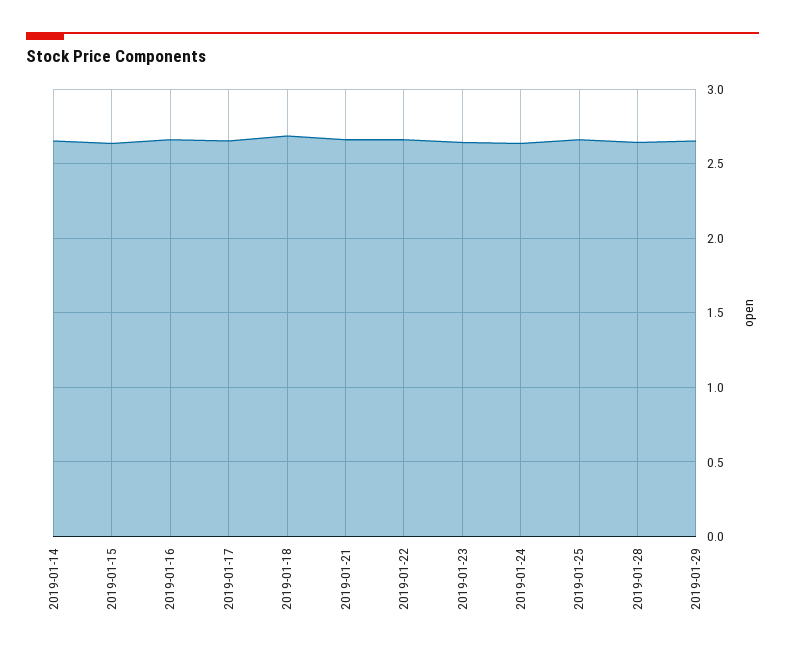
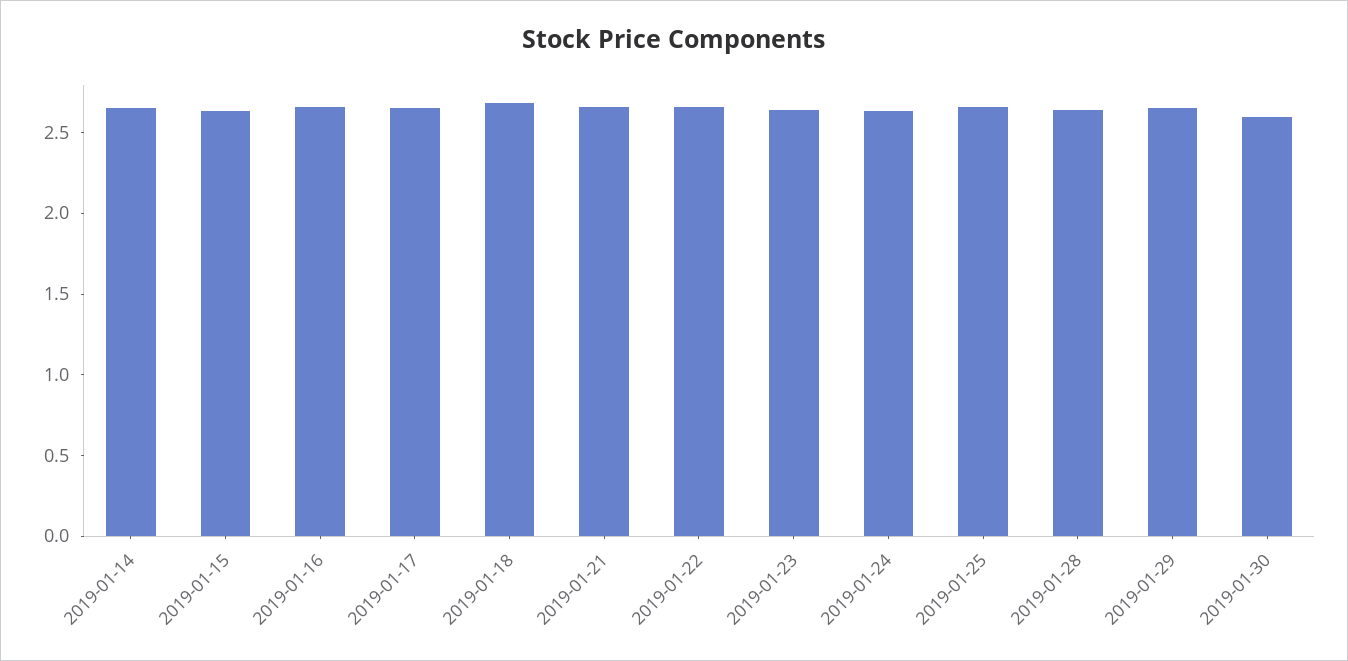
2019-01-30: none -> 2.6

